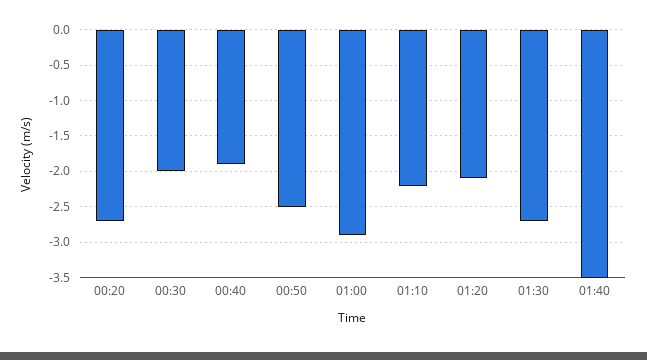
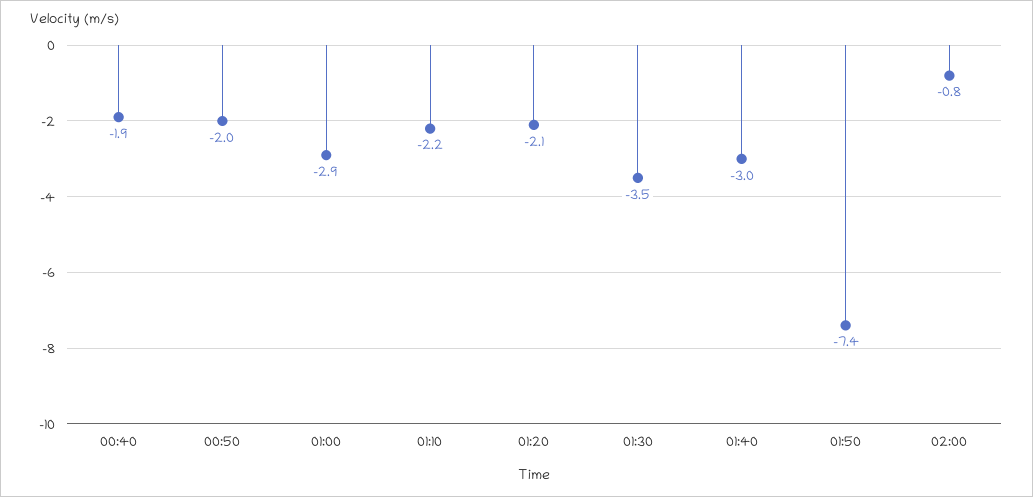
00:20: -2.7 -> none
00:30: -2 -> none
00:50: -2.5 -> -2
01:30: -2.7 -> -3.5
01:40: -3.5 -> -3
01:50: none -> -7.4
02:00: none -> -0.8

